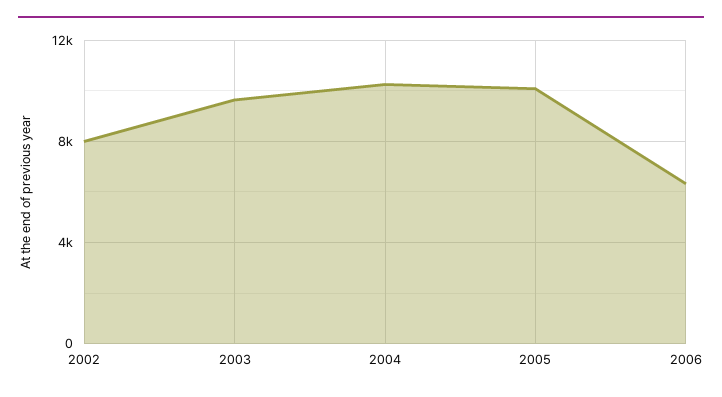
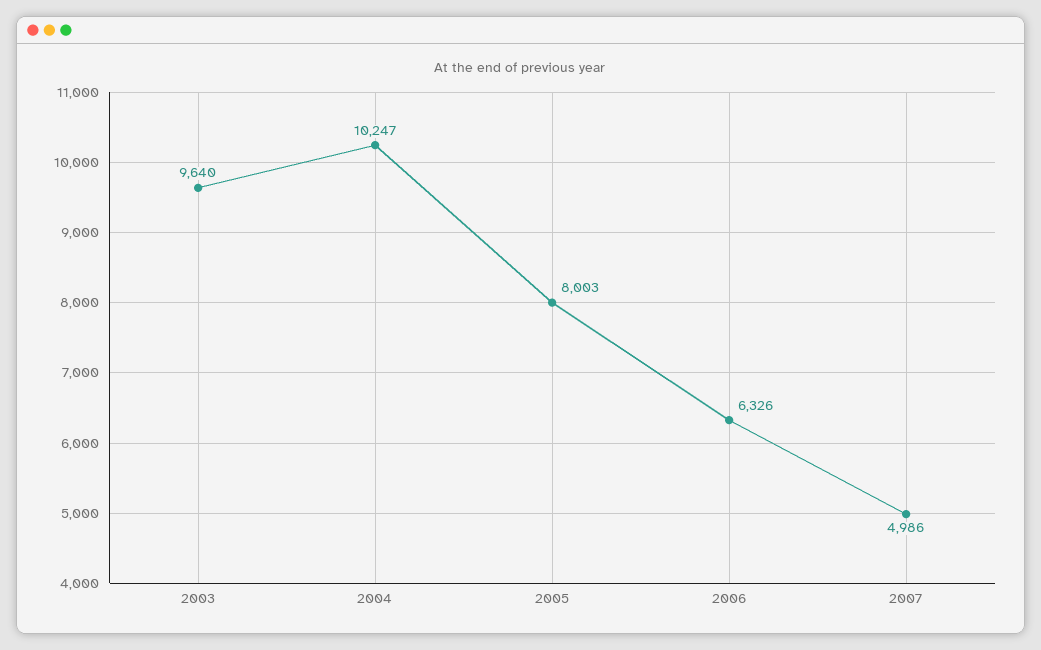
2002: 8000 -> none
2005: 10000 -> 8003
2007: none -> 4986

